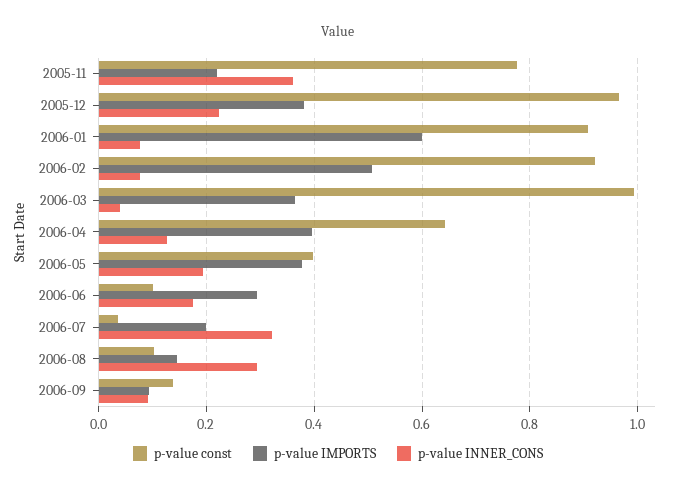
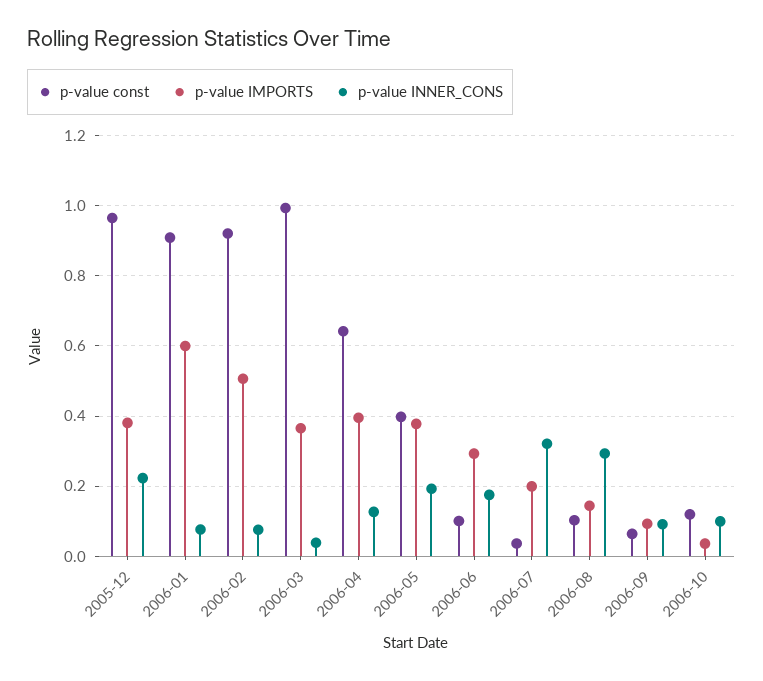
p-value const, 2005-11: 0.78 -> none
p-value IMPORTS, 2005-11: 0.22 -> none
p-value INNER_CONS, 2005-11: 0.36 -> none
p-value const, 2006-09: 0.14 -> 0.06
p-value const, 2006-10: none -> 0.12
p-value IMPORTS, 2006-10: none -> 0.04
p-value INNER_CONS, 2006-10: none -> 0.1

